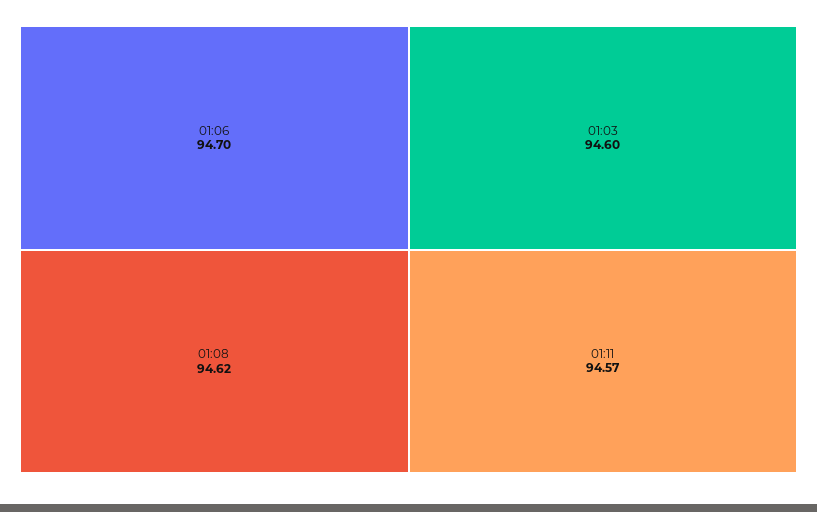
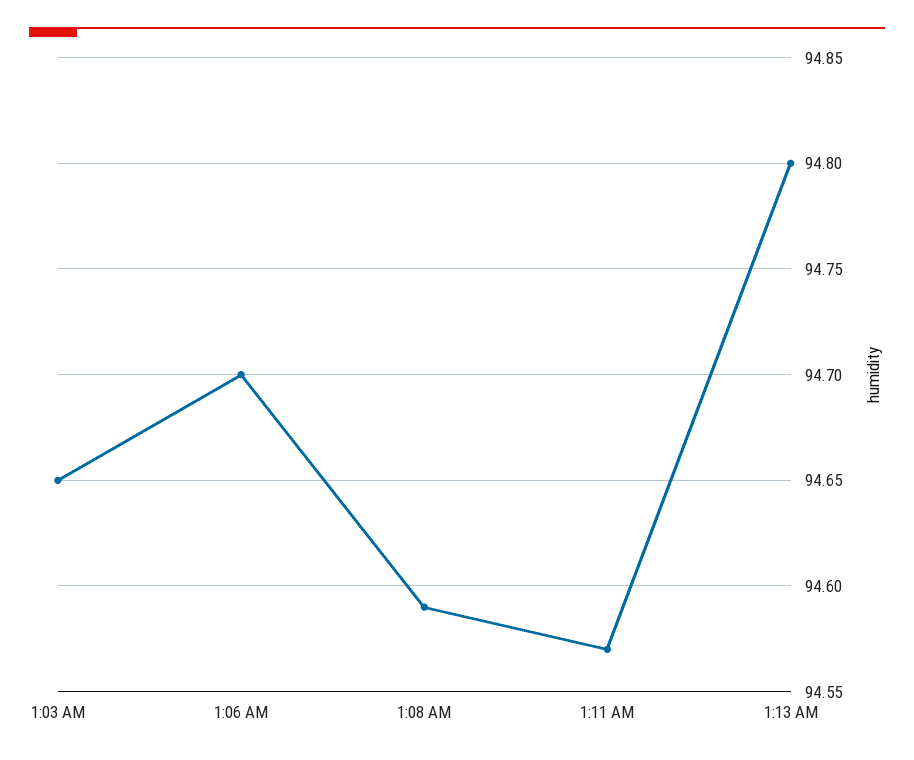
01:08: 94.62 -> 94.59
01:03: 94.6 -> 94.65
1:13 AM: none -> 94.8

